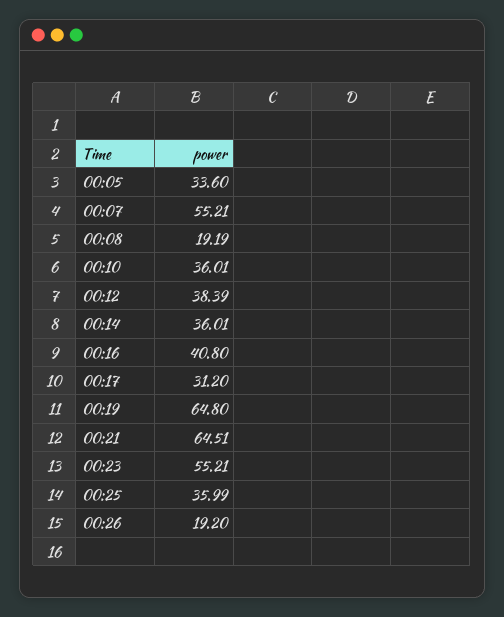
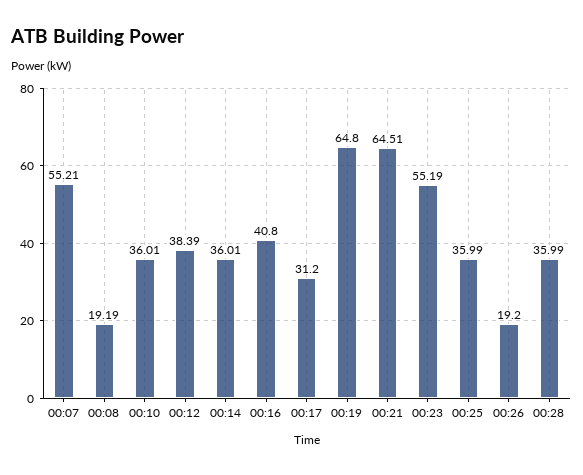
00:05: 33.6 -> none
00:23: 55.21 -> 55.19
00:28: none -> 35.99

